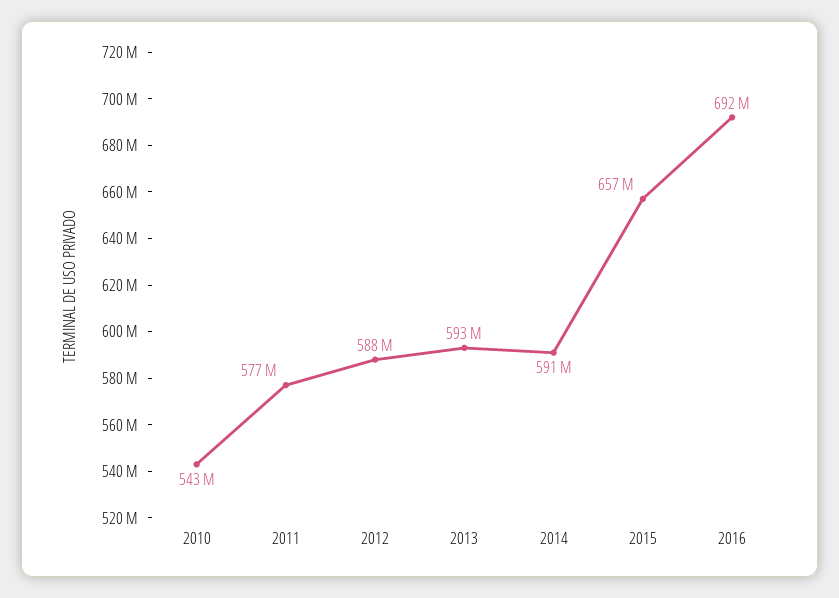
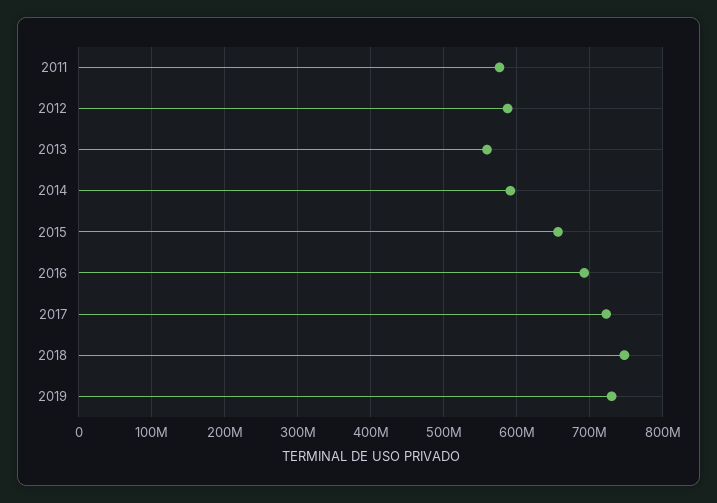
2010: 543000000 -> none
2013: 593000000 -> 560000000
2017: none -> 720000000
2018: none -> 750000000
2019: none -> 730000000

